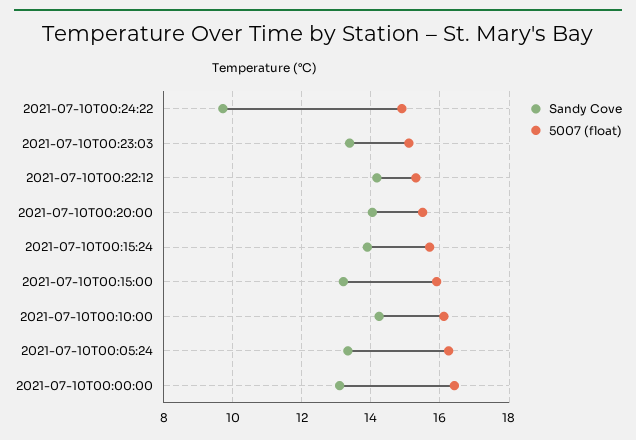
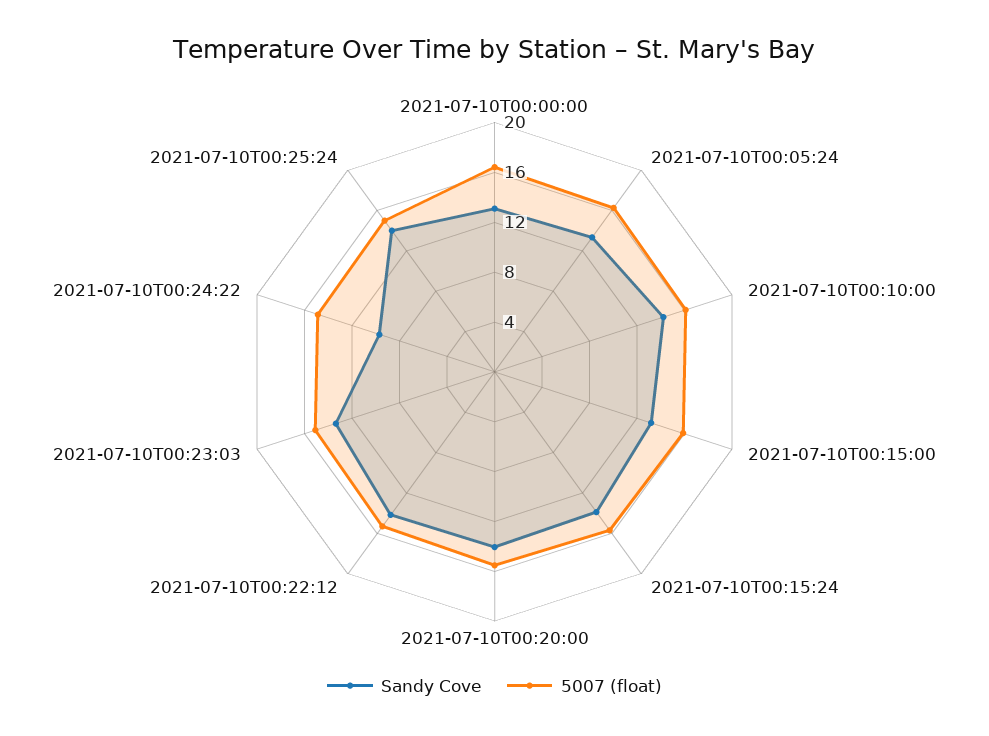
Sandy Cove, 2021-07-10T00:25:24: none -> 14
5007 (float), 2021-07-10T00:25:24: none -> 15

